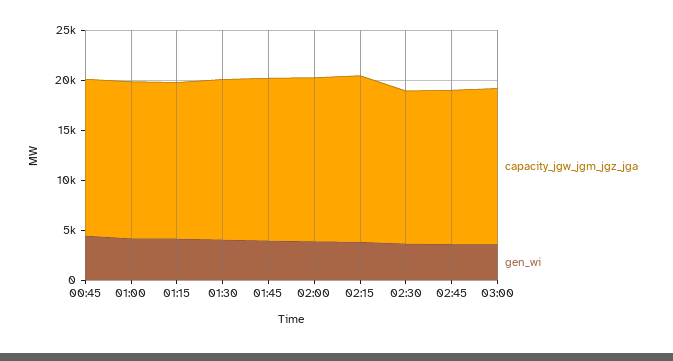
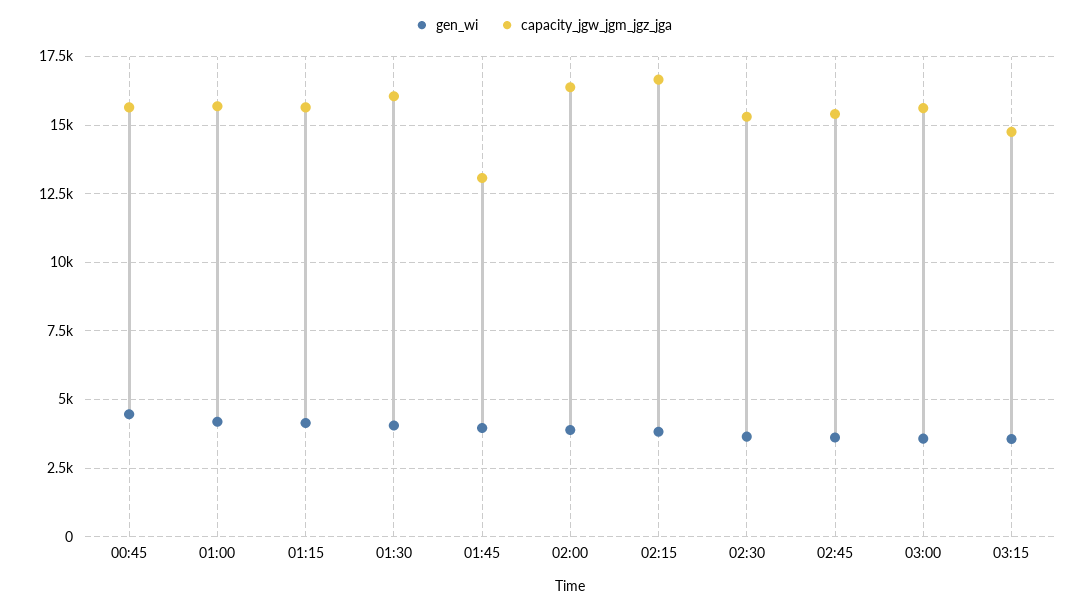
capacity_jgw_jgm_jgz_jga, 01:45: 16000 -> 13000
gen_wi, 03:15: none -> 3500
capacity_jgw_jgm_jgz_jga, 03:15: none -> 14750

